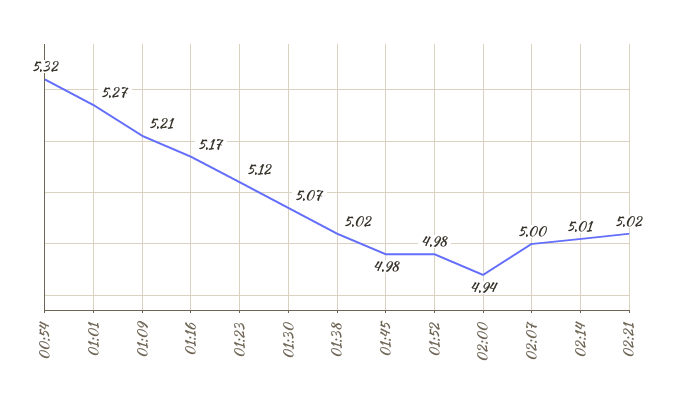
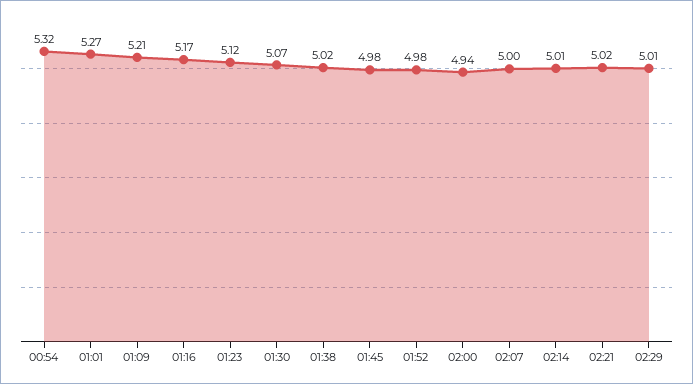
02:29: none -> 5.01

